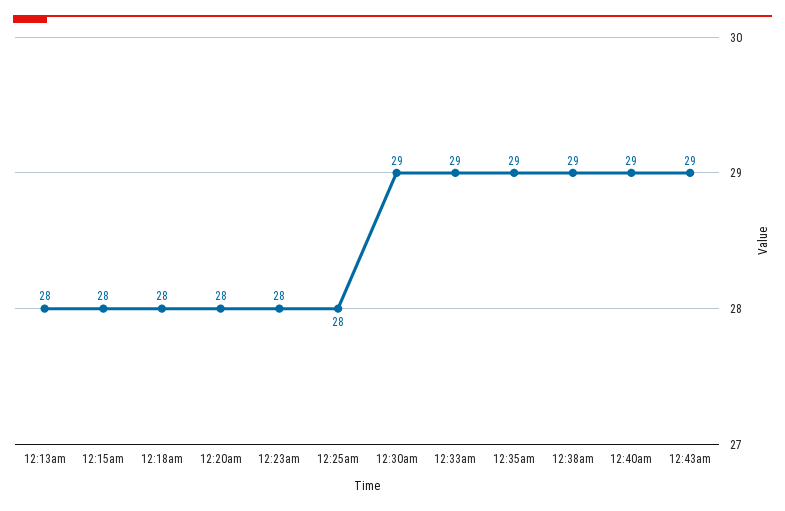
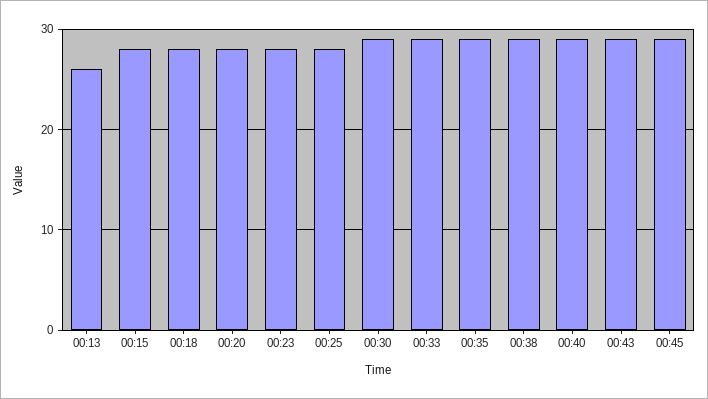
12:13am: 28 -> 26
00:45: none -> 29

